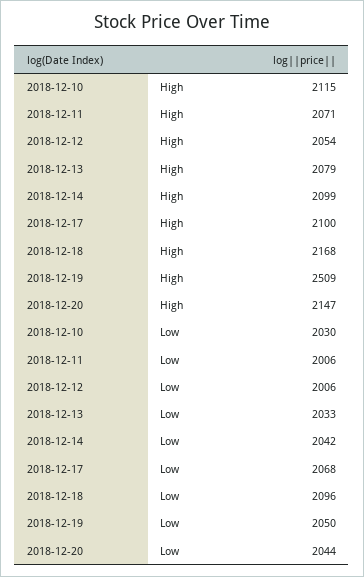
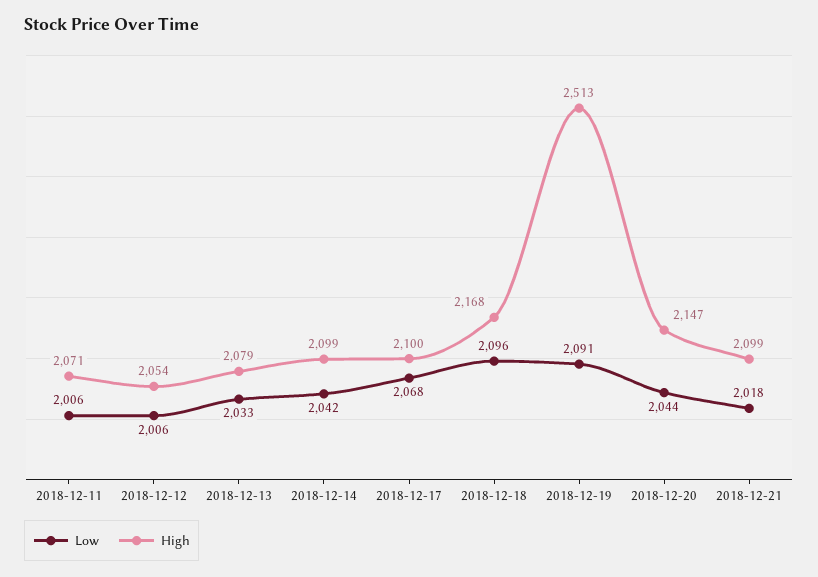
High, 2018-12-10: 2115 -> none
High, 2018-12-19: 2509 -> 2513
Low, 2018-12-10: 2030 -> none
Low, 2018-12-19: 2050 -> 2091
Low, 2018-12-21: none -> 2018
High, 2018-12-21: none -> 2099

